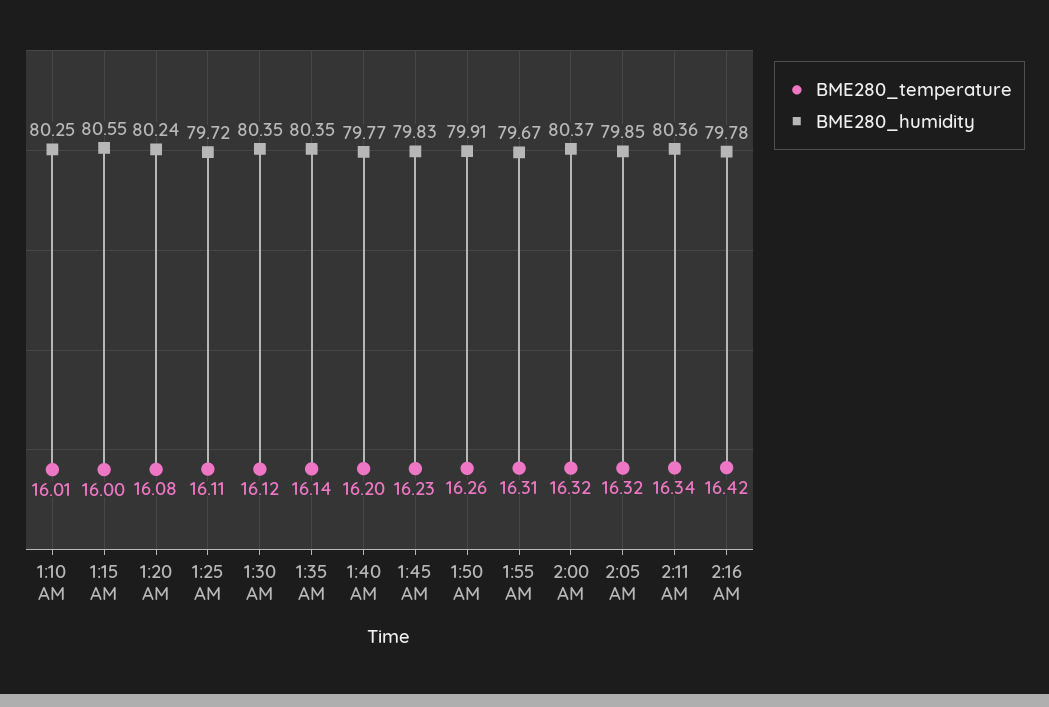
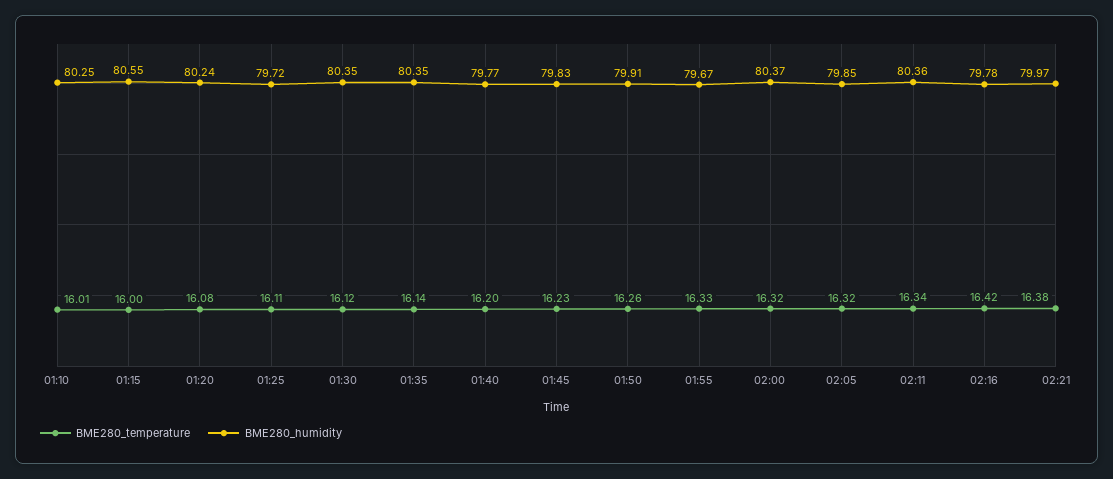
BME280_temperature, 1:55 AM: 16.31 -> 16.33
BME280_temperature, 02:21: none -> 16.38
BME280_humidity, 02:21: none -> 79.97

